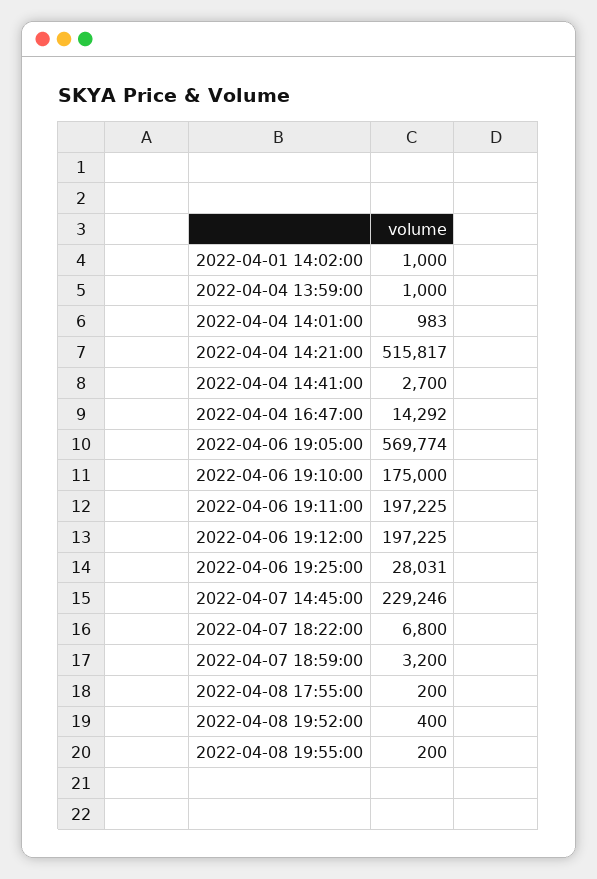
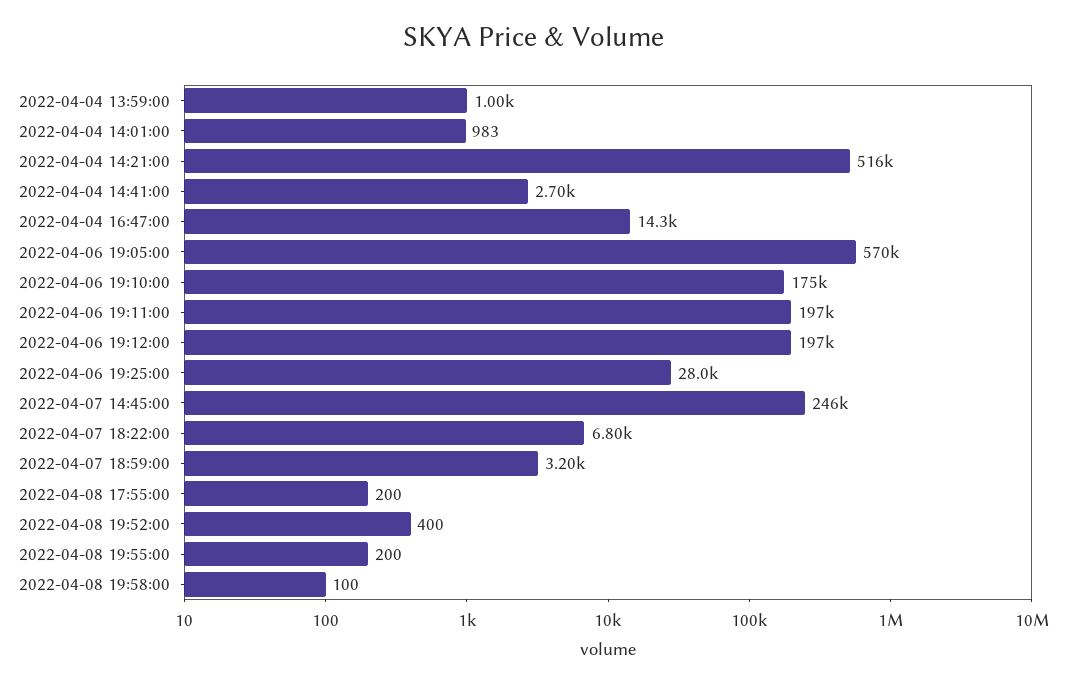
2022-04-01 14:02:00: 1000 -> none
2022-04-07 14:45:00: 229246 -> 246000
2022-04-08 19:58:00: none -> 100

